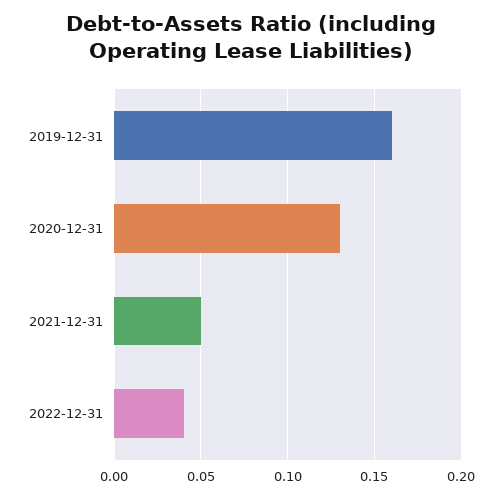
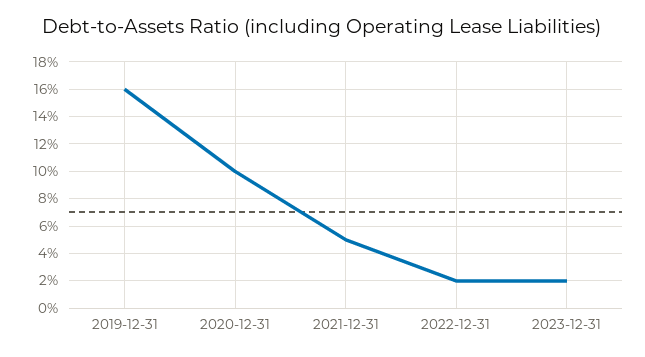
2020-12-31: 0.13 -> 0.1
2022-12-31: 0.04 -> 0.02
2023-12-31: none -> 0.02

